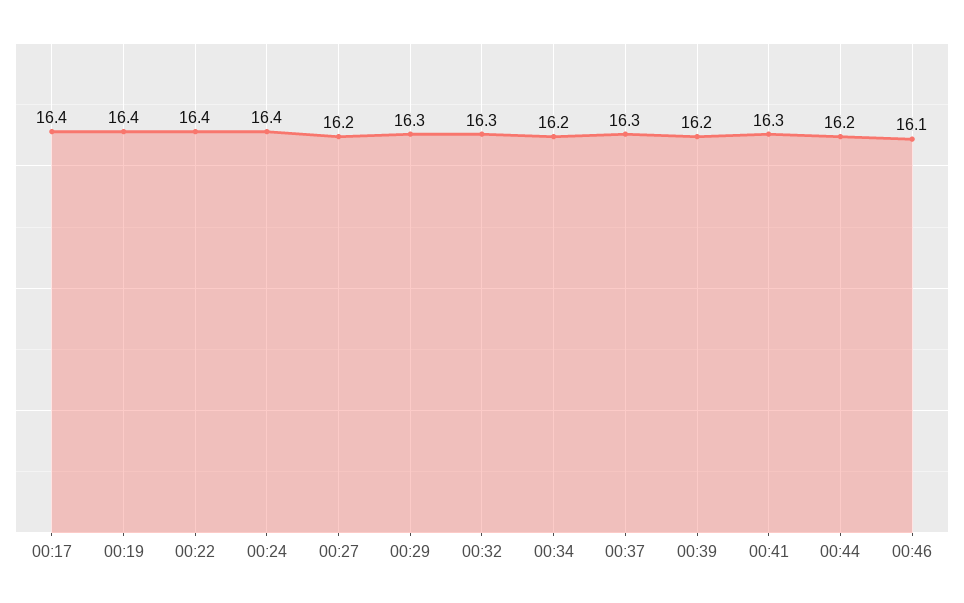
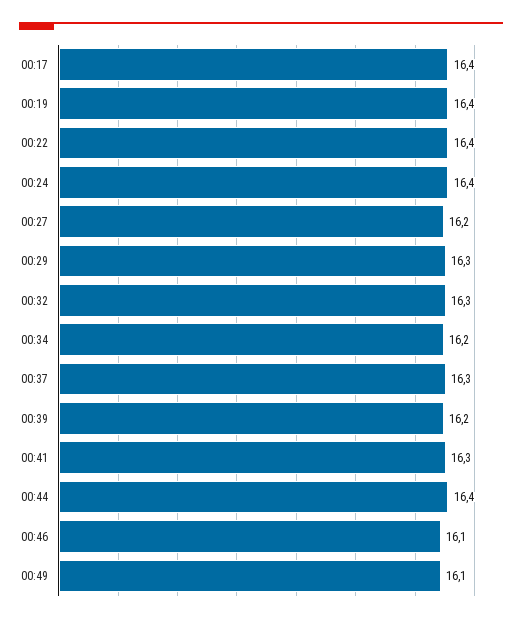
00:44: 16.2 -> 16.4
00:49: none -> 16.1

